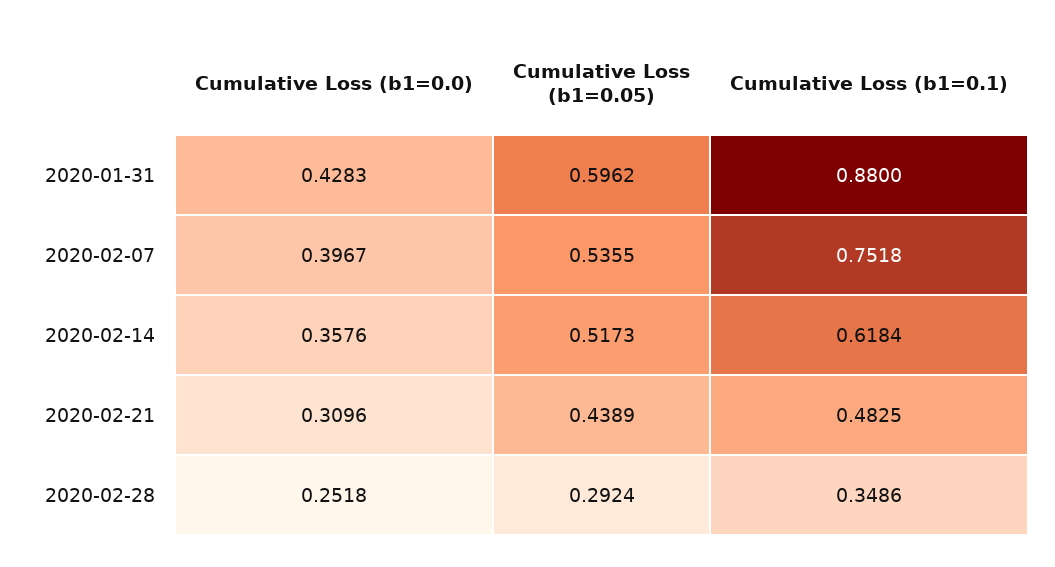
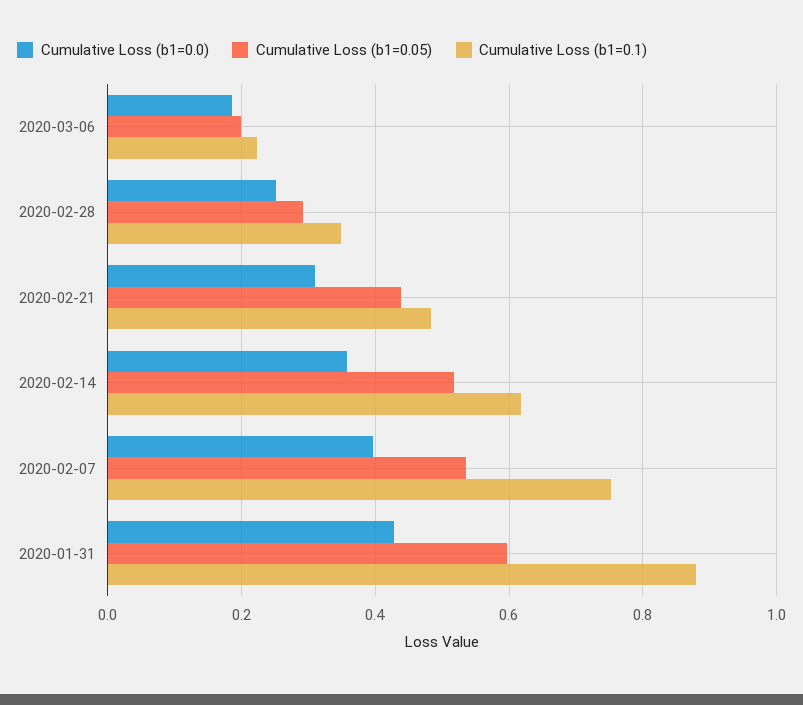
Cumulative Loss (b1=0.0), 2020-03-06: none -> 0.18
Cumulative Loss (b1=0.05), 2020-03-06: none -> 0.2
Cumulative Loss (b1=0.1), 2020-03-06: none -> 0.22

